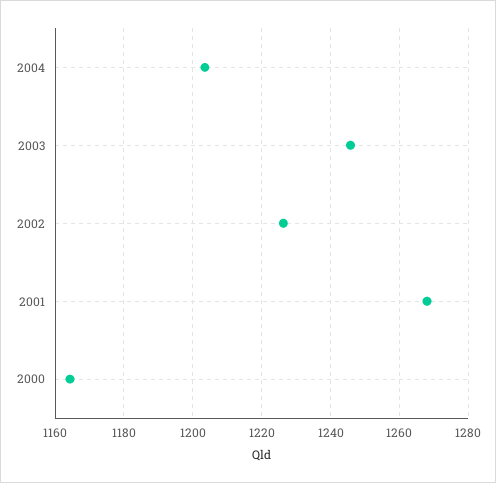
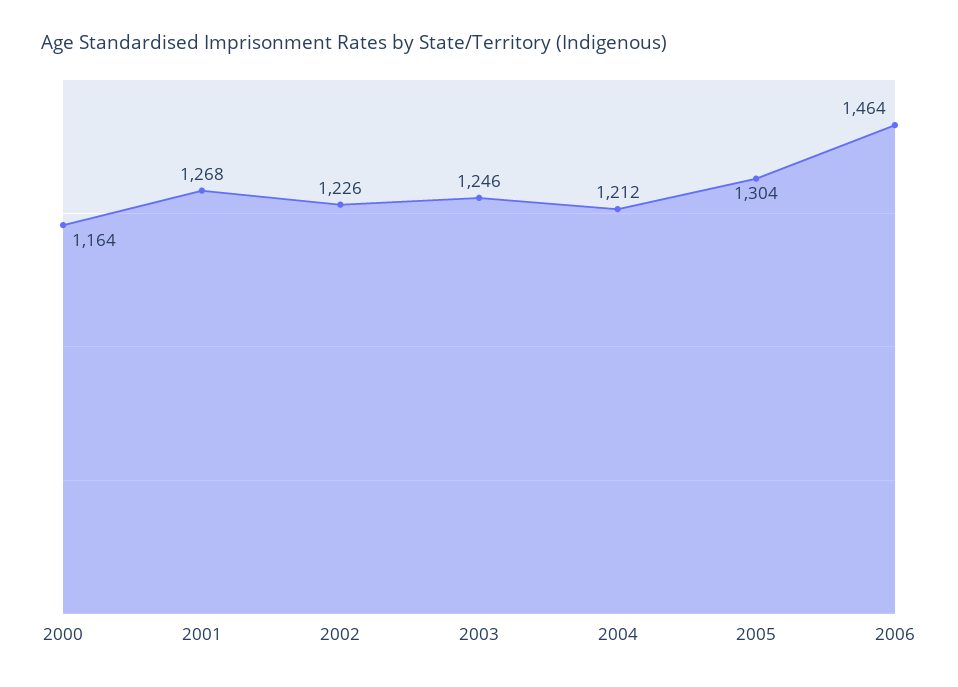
2004: 1204 -> 1212
2005: none -> 1304
2006: none -> 1464

